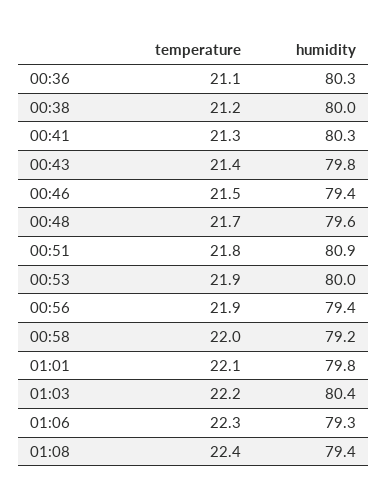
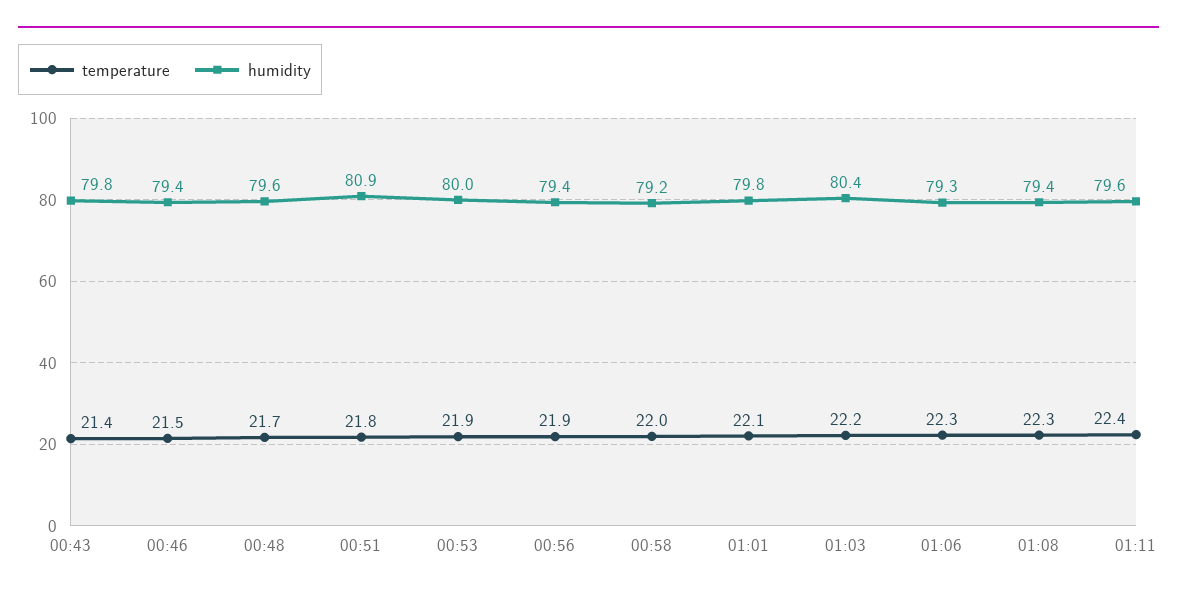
temperature, 00:36: 21.1 -> none
humidity, 00:36: 80.3 -> none
temperature, 00:38: 21.2 -> none
humidity, 00:38: 80 -> none
temperature, 00:41: 21.3 -> none
humidity, 00:41: 80.3 -> none
temperature, 01:08: 22.4 -> 22.3
temperature, 01:11: none -> 22.4
humidity, 01:11: none -> 79.6

